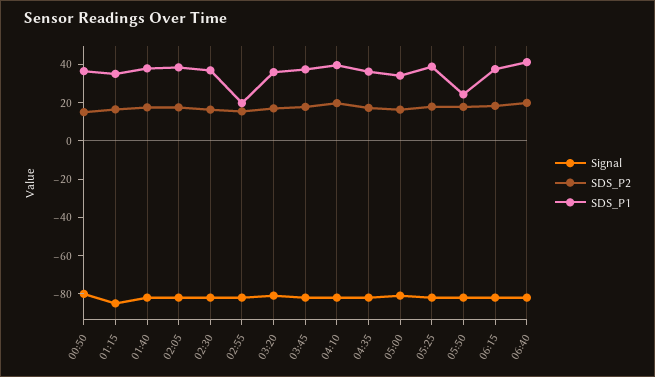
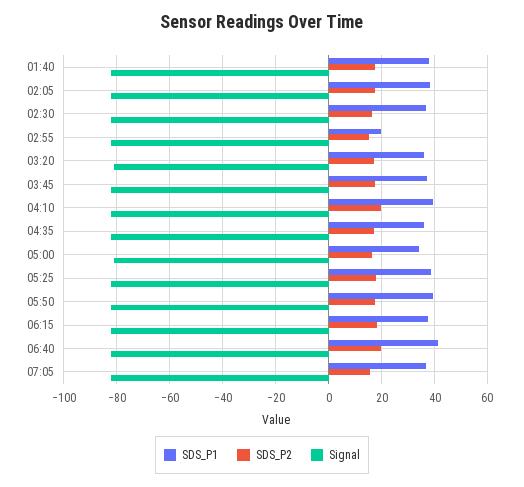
Signal, 00:50: -80 -> none
SDS_P2, 00:50: 15 -> none
SDS_P1, 00:50: 35 -> none
Signal, 01:15: -85 -> none
SDS_P2, 01:15: 15 -> none
SDS_P1, 01:15: 35 -> none
SDS_P1, 05:50: 25 -> 40
SDS_P1, 07:05: none -> 37.5
SDS_P2, 07:05: none -> 15
Signal, 07:05: none -> -82.5

